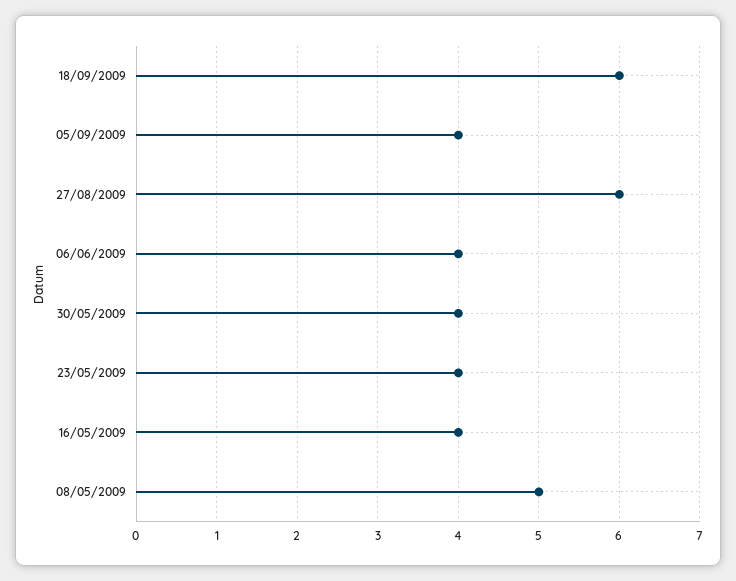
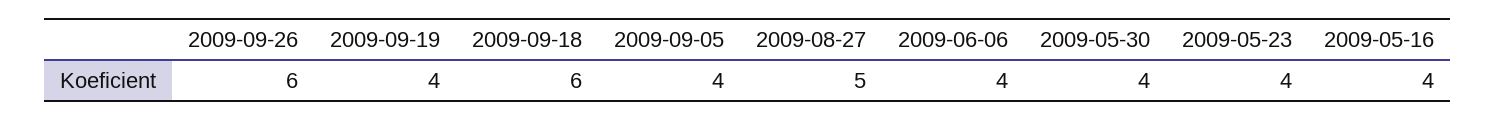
27/08/2009: 6 -> 5
08/05/2009: 5 -> none
2009-09-26: none -> 6
2009-09-19: none -> 4

